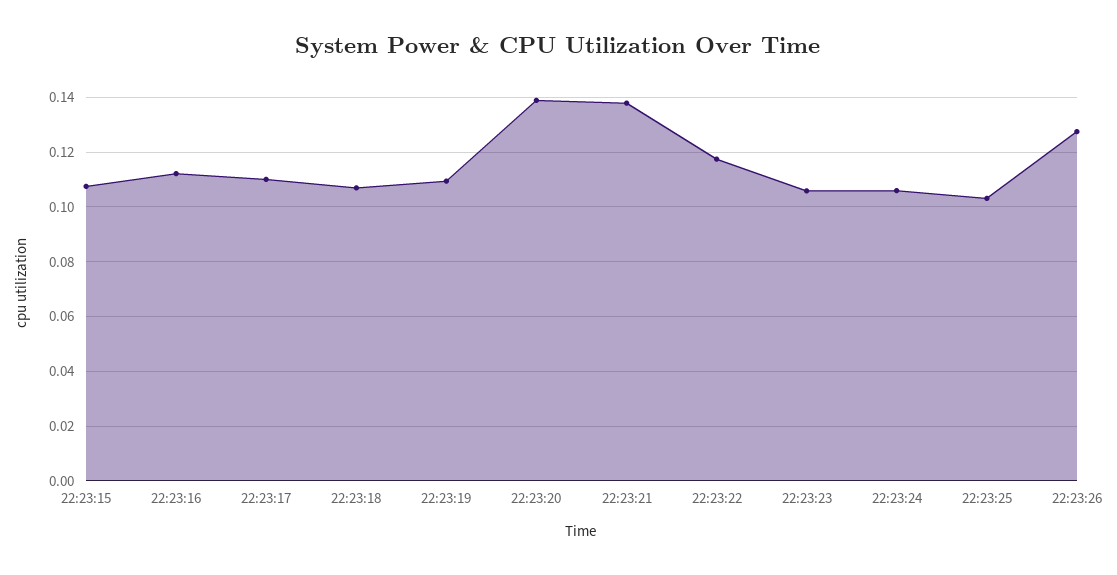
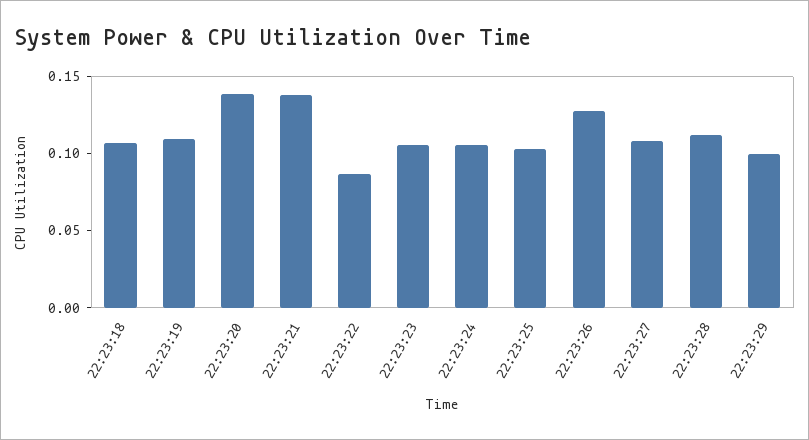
22:23:15: 0.1075 -> none
22:23:16: 0.1125 -> none
22:23:17: 0.11 -> none
22:23:22: 0.1175 -> 0.09
22:23:27: none -> 0.11
22:23:28: none -> 0.11
22:23:29: none -> 0.1

